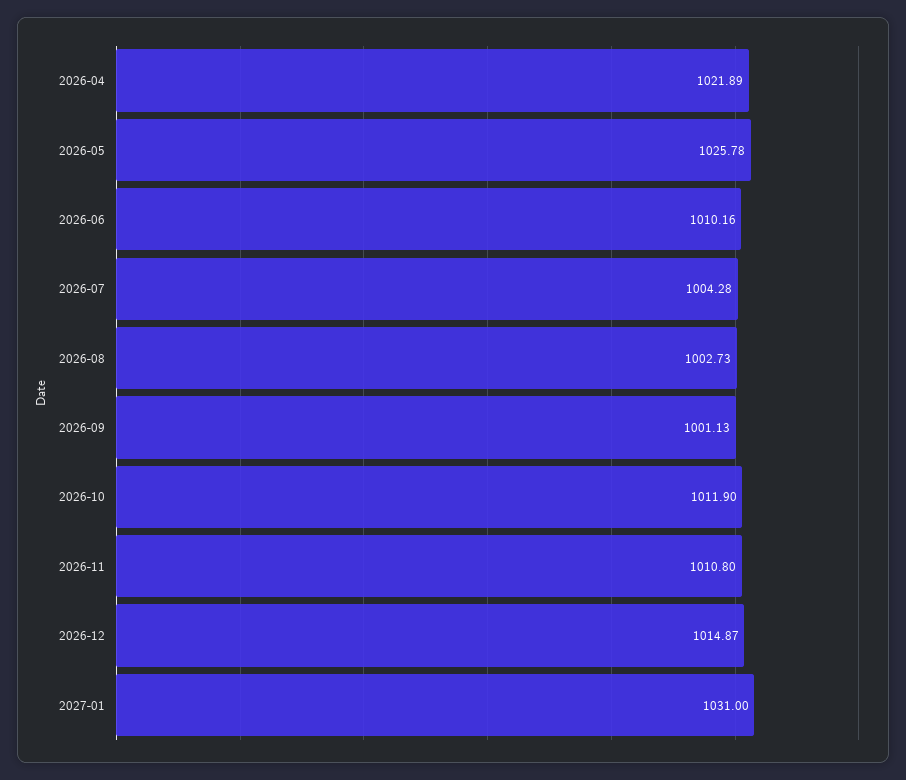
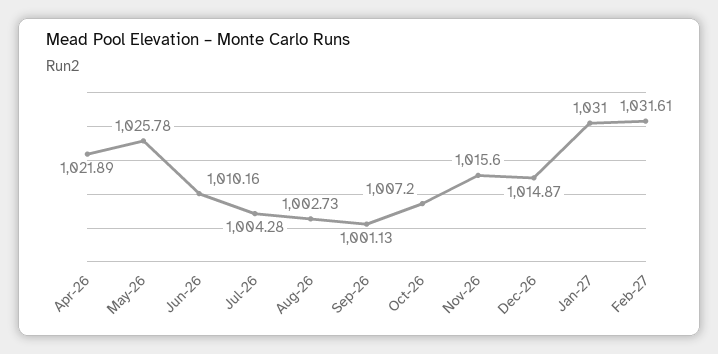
2026-10: 1011.9 -> 1007.2
2026-11: 1010.8 -> 1015.6
Feb-27: none -> 1031.61

